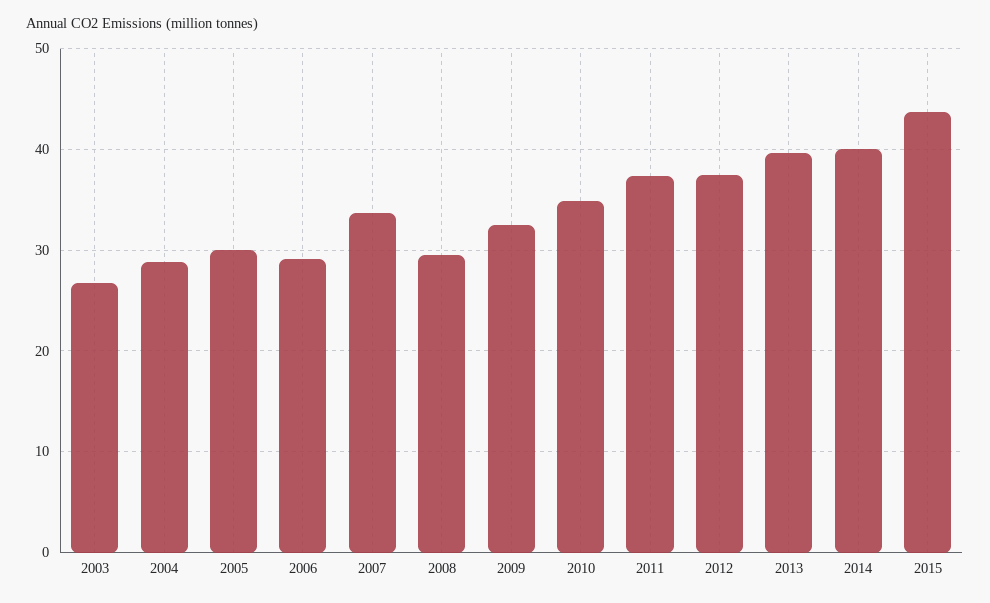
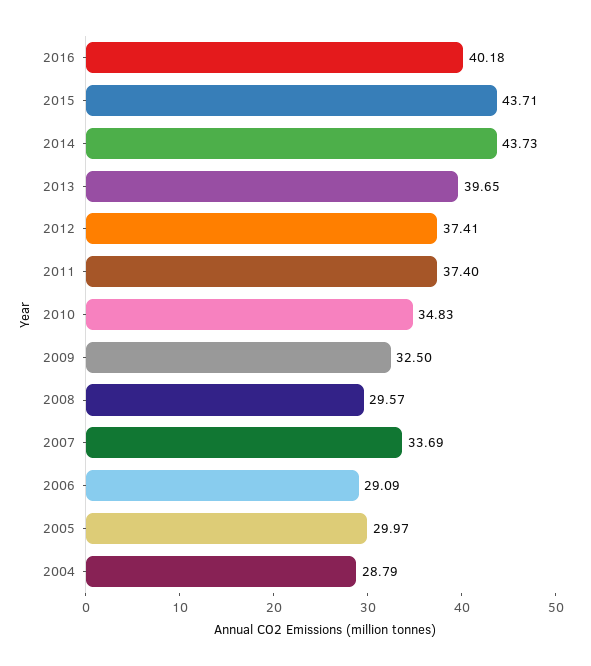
2003: 27 -> none
2014: 40 -> 43.73
2016: none -> 40.18

